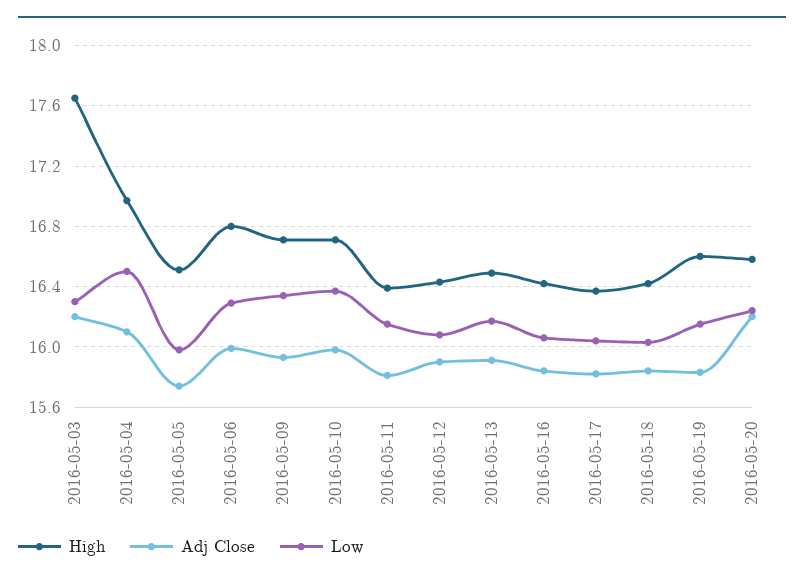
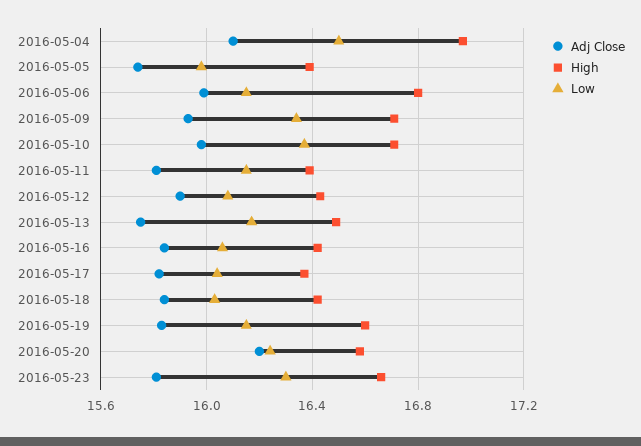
High, 2016-05-03: 17.65 -> none
Adj Close, 2016-05-03: 16.2 -> none
Low, 2016-05-03: 16.3 -> none
High, 2016-05-05: 16.5 -> 16.4
Low, 2016-05-06: 16.3 -> 16.15
Adj Close, 2016-05-13: 15.9 -> 15.75
Adj Close, 2016-05-23: none -> 15.8
High, 2016-05-23: none -> 16.65
Low, 2016-05-23: none -> 16.3

